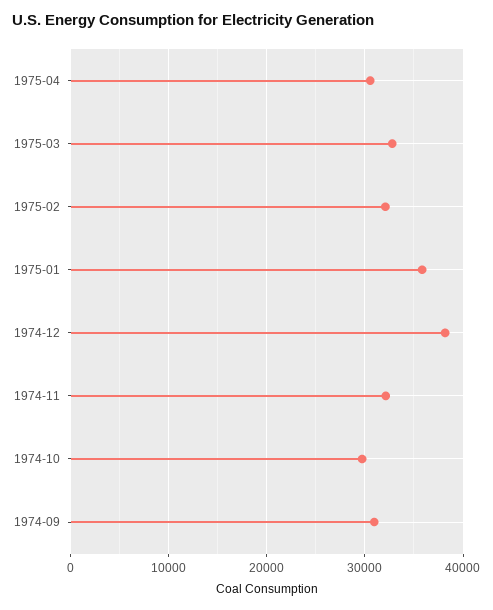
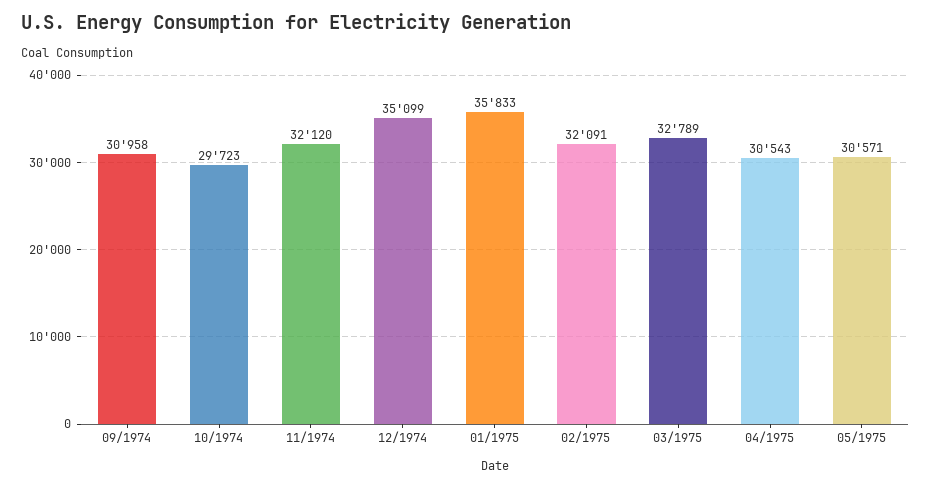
1974-12: 38000 -> 35099
05/1975: none -> 30571

